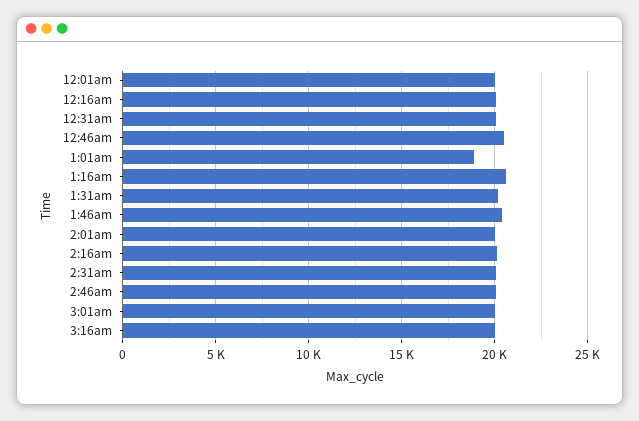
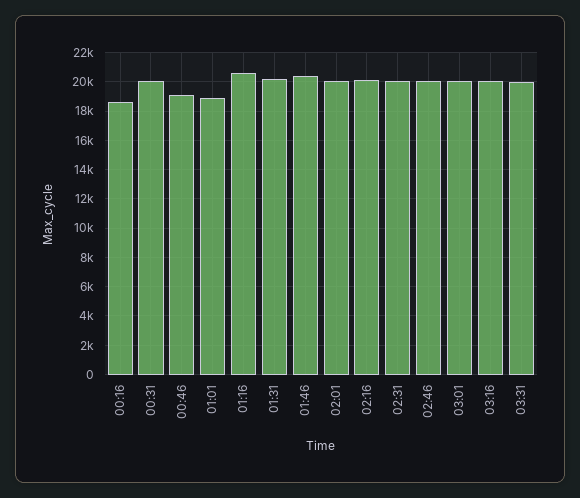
12:01am: 20000 -> none
12:16am: 20000 -> 18500
12:46am: 20500 -> 19000
03:31: none -> 20000

